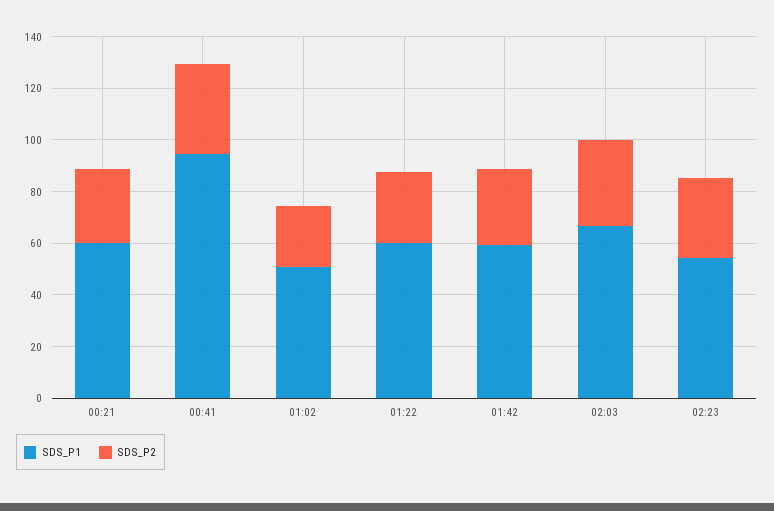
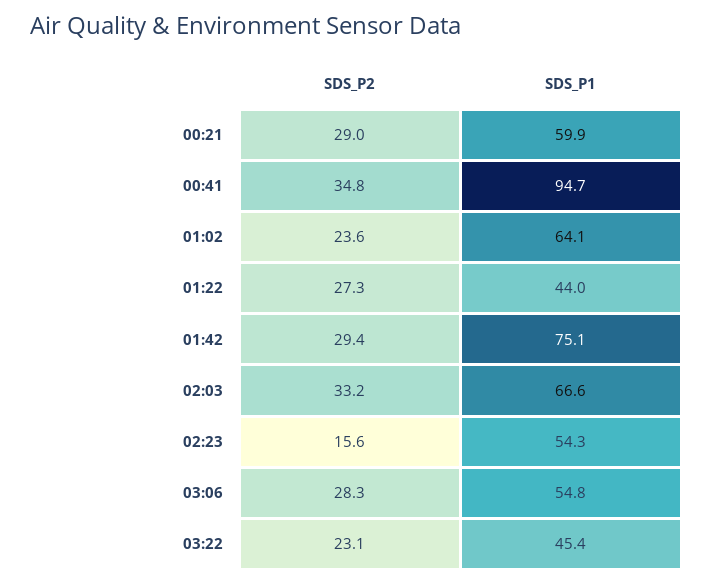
SDS_P1, 01:02: 50 -> 64.1
SDS_P1, 01:22: 60 -> 44
SDS_P1, 01:42: 60 -> 75.1
SDS_P2, 02:23: 30 -> 15.6
SDS_P2, 03:06: none -> 28.3
SDS_P1, 03:06: none -> 54.8
SDS_P2, 03:22: none -> 23.1
SDS_P1, 03:22: none -> 45.4

